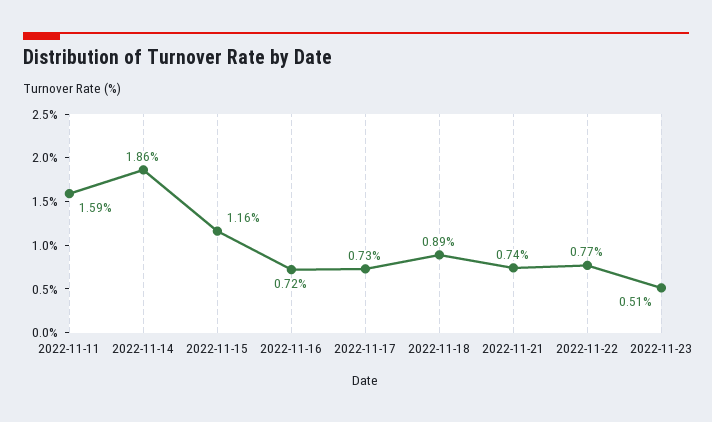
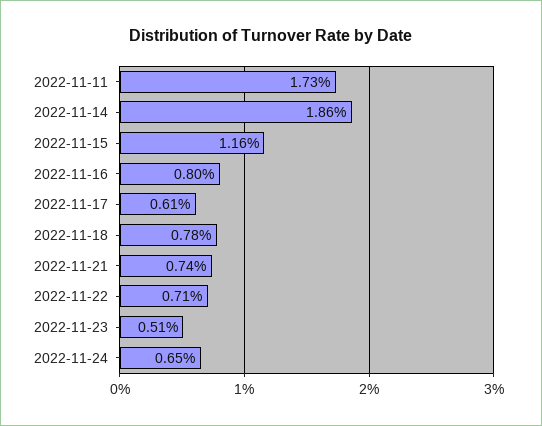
2022-11-11: 1.59 -> 1.73
2022-11-16: 0.72 -> 0.8
2022-11-17: 0.73 -> 0.61
2022-11-18: 0.89 -> 0.78
2022-11-22: 0.77 -> 0.71
2022-11-24: none -> 0.65

